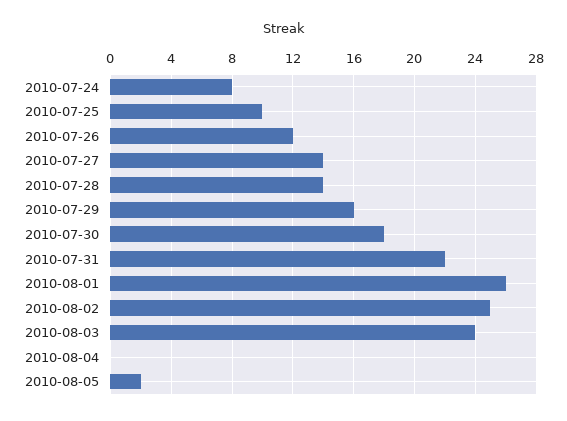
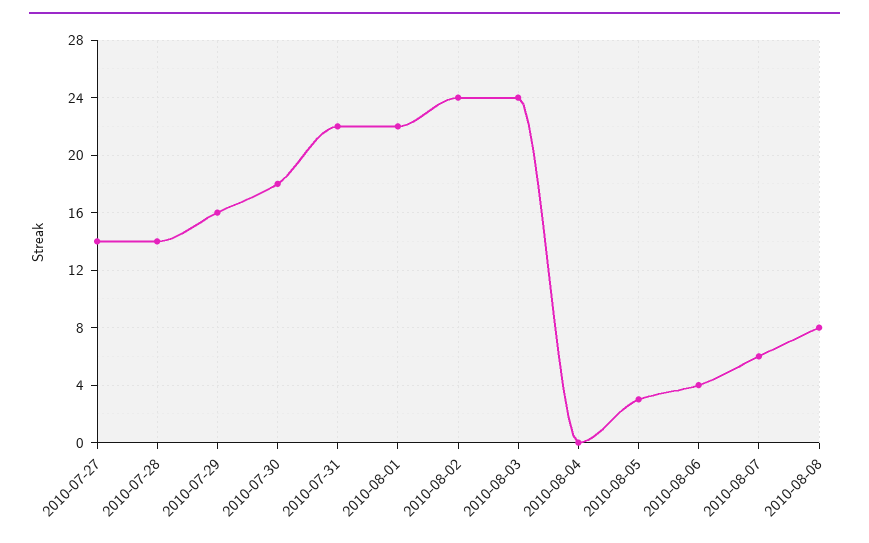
2010-07-24: 8 -> none
2010-07-25: 10 -> none
2010-07-26: 12 -> none
2010-08-01: 26 -> 22
2010-08-02: 25 -> 24
2010-08-05: 2 -> 3
2010-08-06: none -> 4
2010-08-07: none -> 6
2010-08-08: none -> 8

